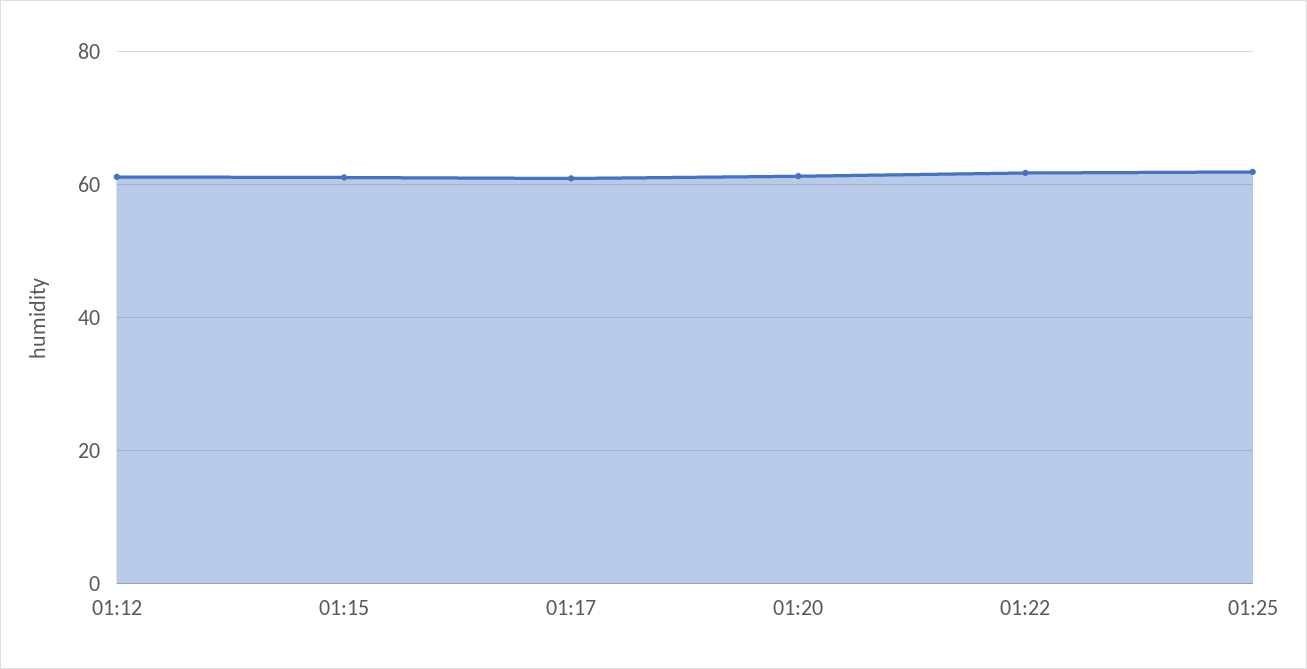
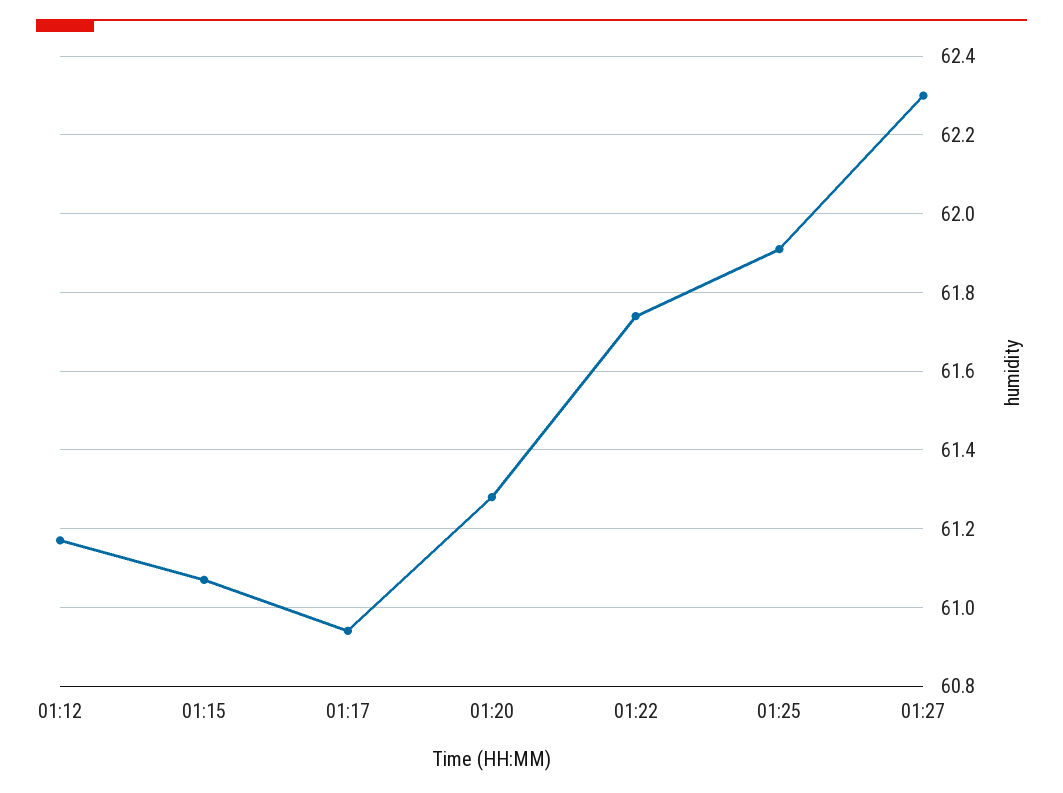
01:27: none -> 62.3

